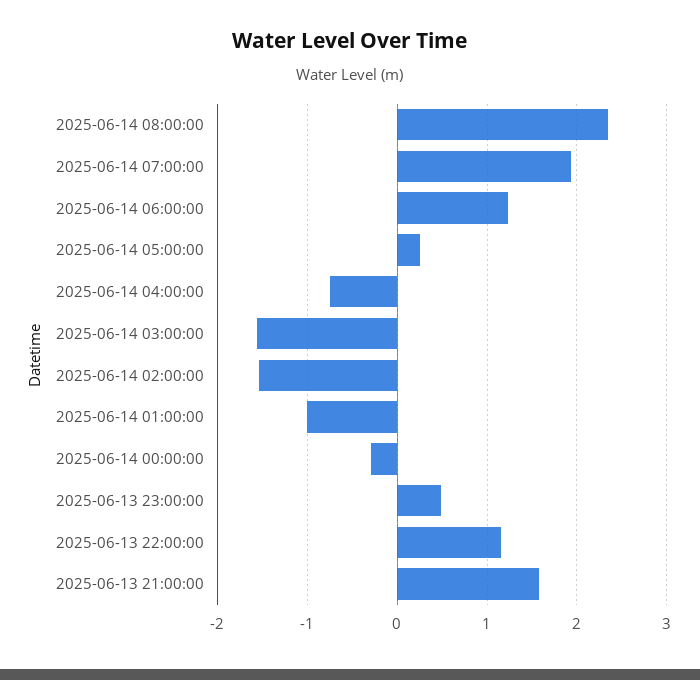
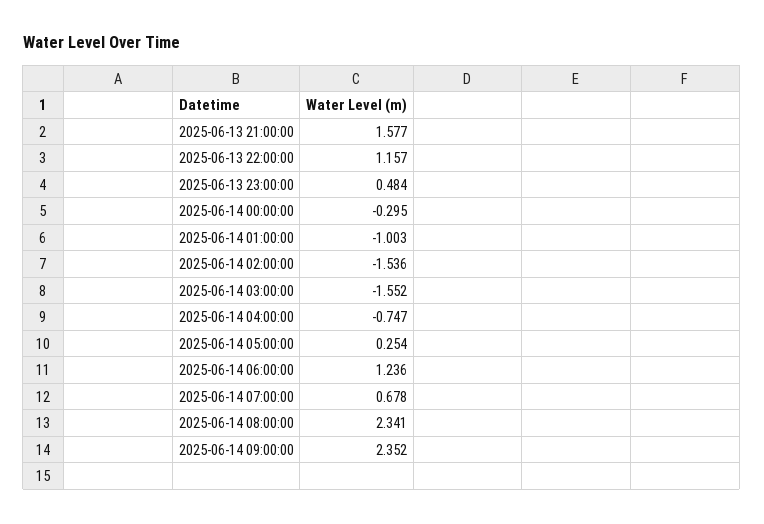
2025-06-14 07:00:00: 1.9 -> 0.678
2025-06-14 09:00:00: none -> 2.352

